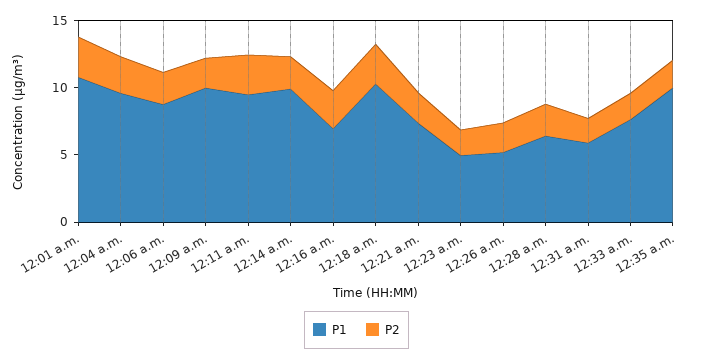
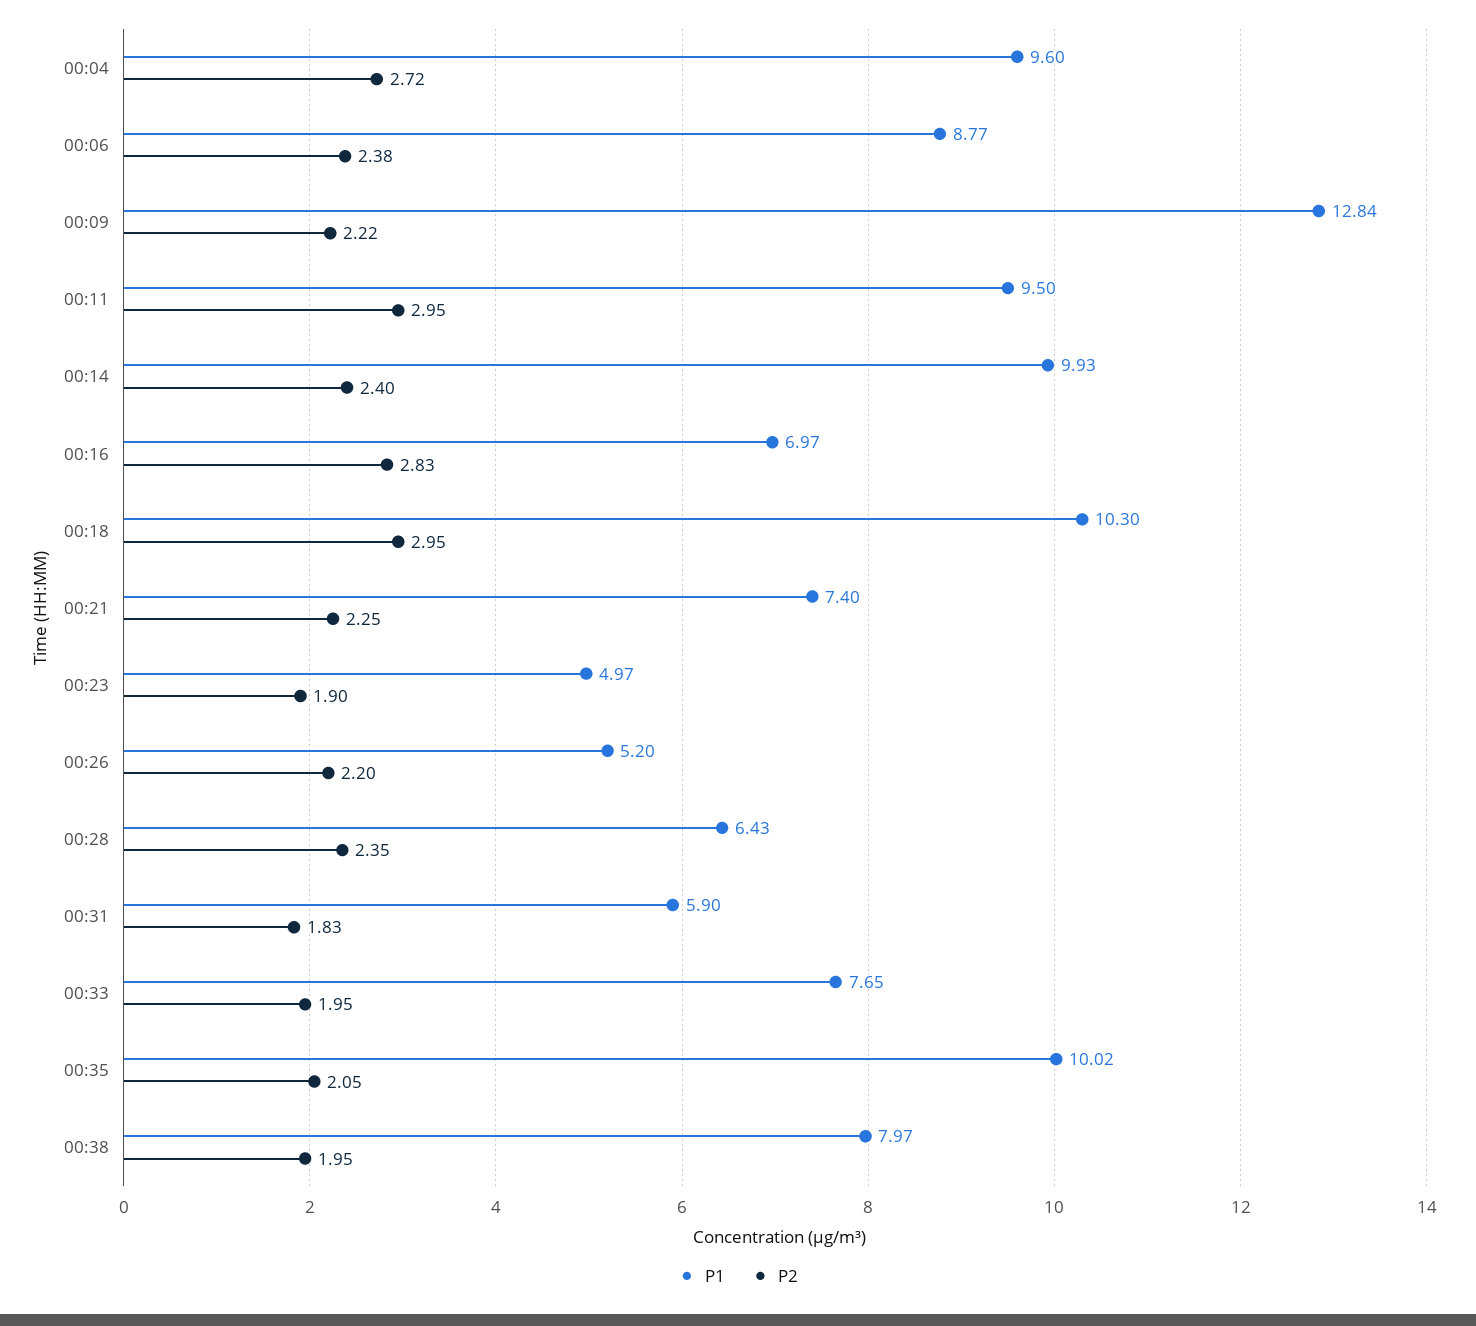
P1, 12:01 a.m.: 11 -> none
P2, 12:01 a.m.: 3 -> none
P1, 12:09 a.m.: 10 -> 12.84
P1, 00:38: none -> 7.97
P2, 00:38: none -> 1.95

